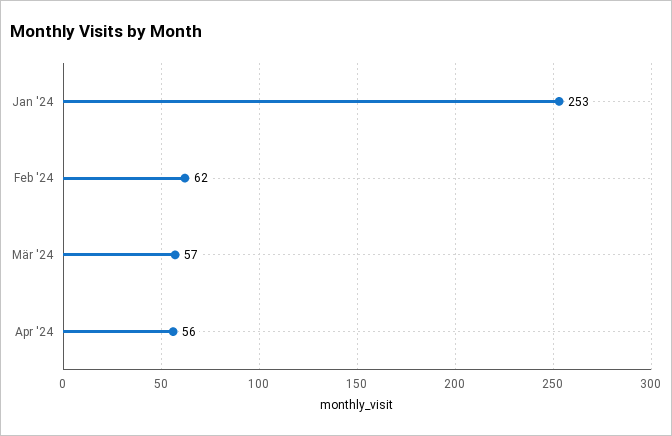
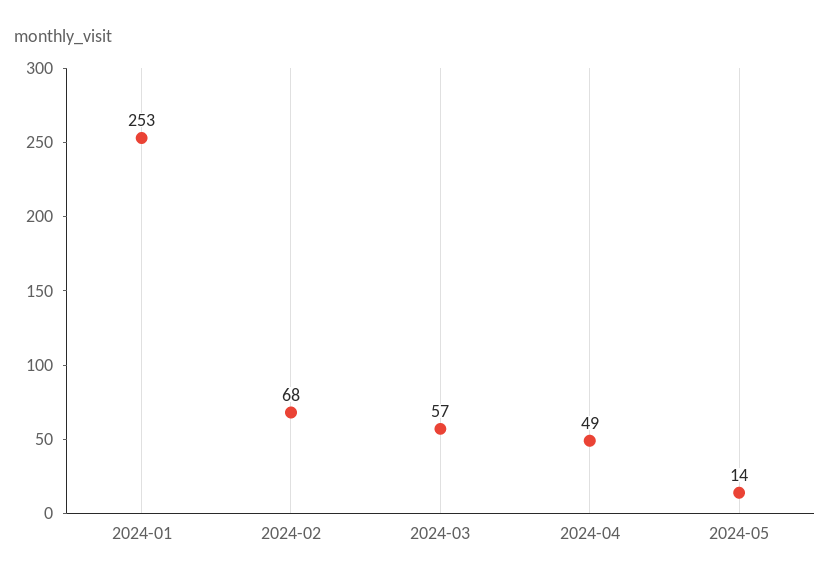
Feb '24: 62 -> 68
Apr '24: 56 -> 49
2024-05: none -> 14

